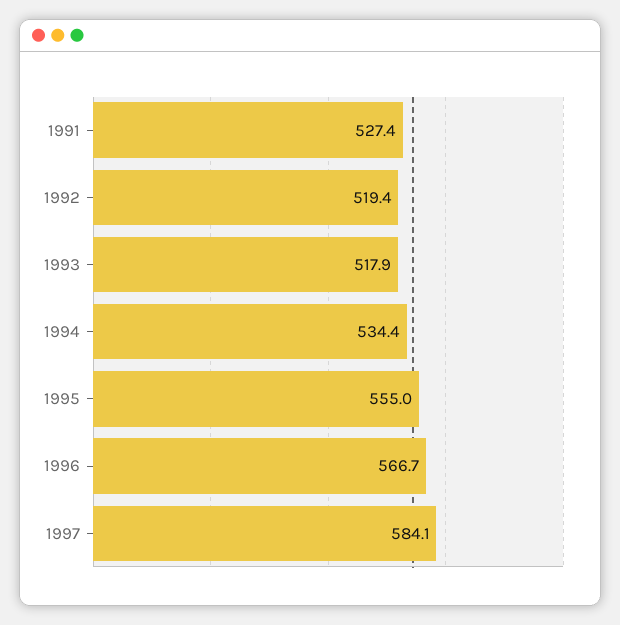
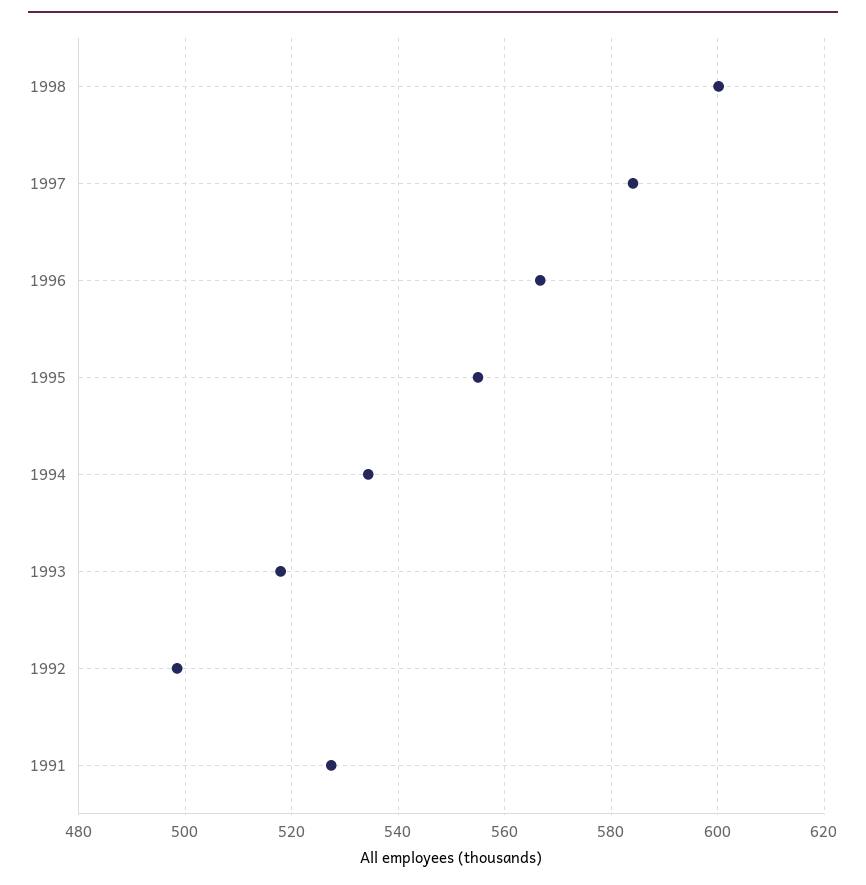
1992: 519.4 -> 498
1998: none -> 600

